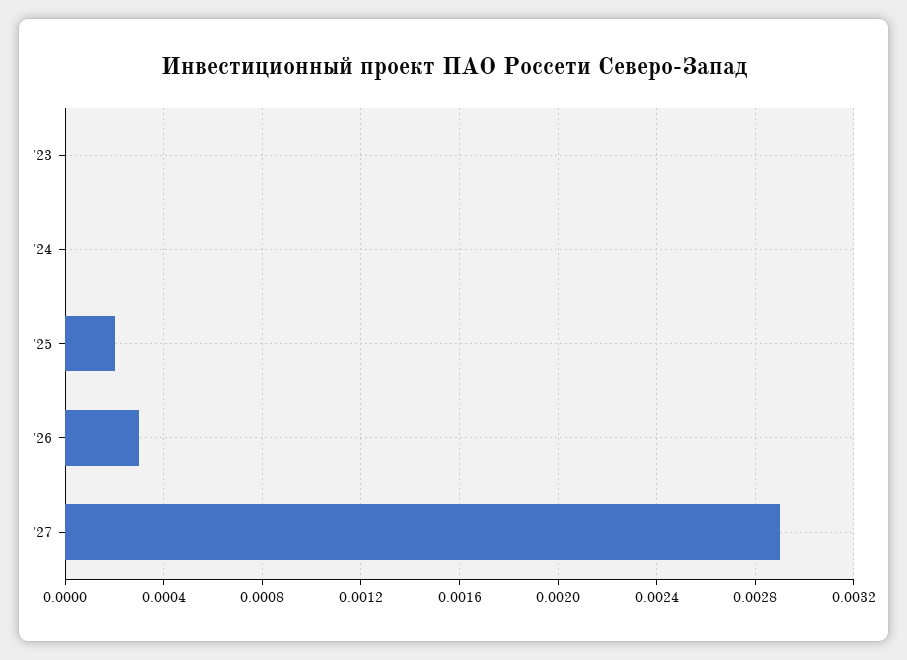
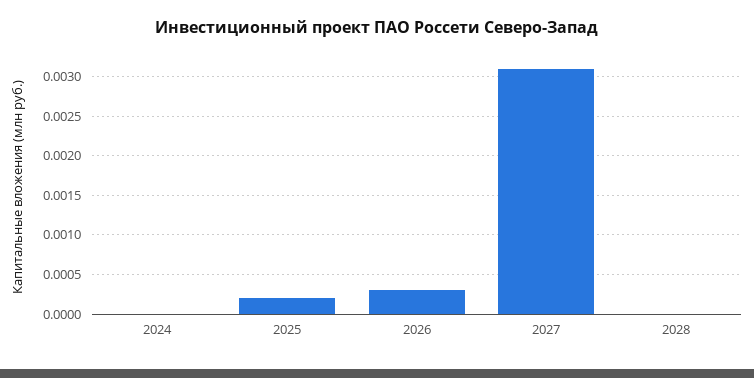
'23: 0 -> none
'27: 0.0029 -> 0.0031
2028: none -> 0

